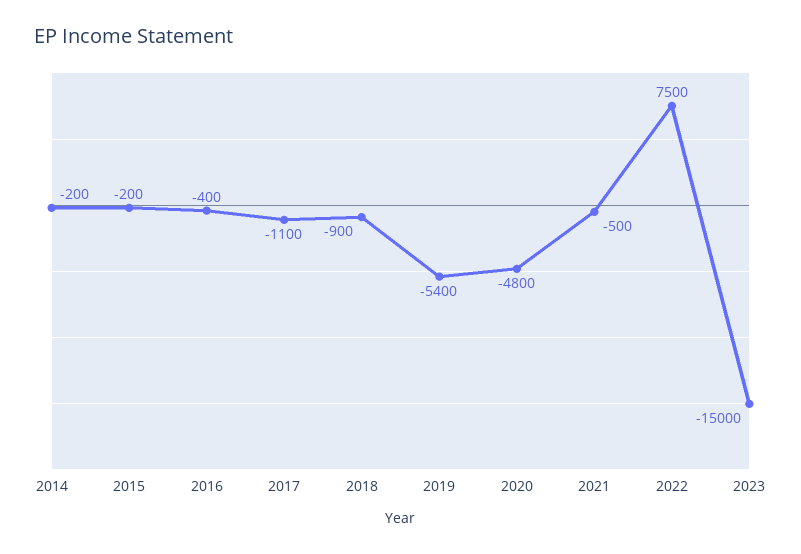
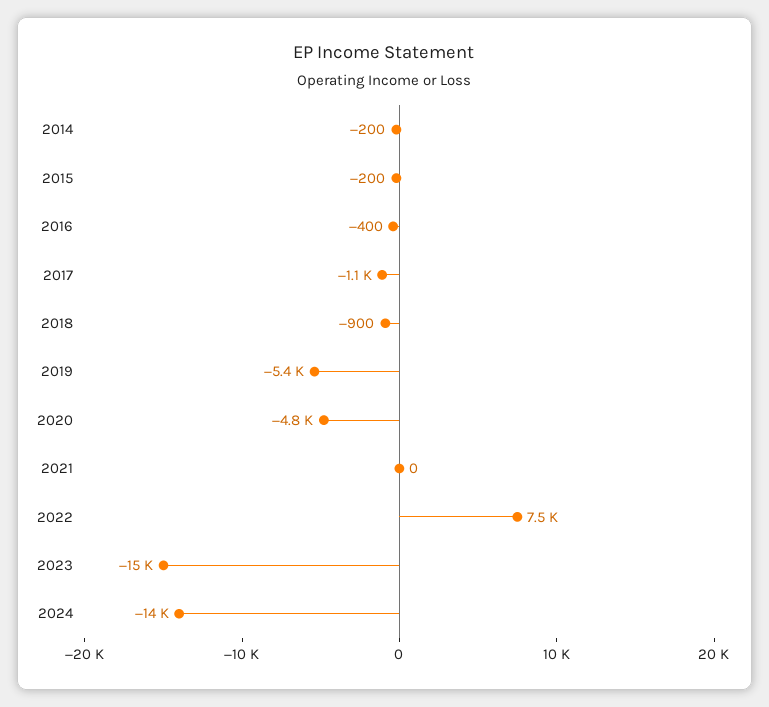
2021: -500 -> 0
2024: none -> -14000

